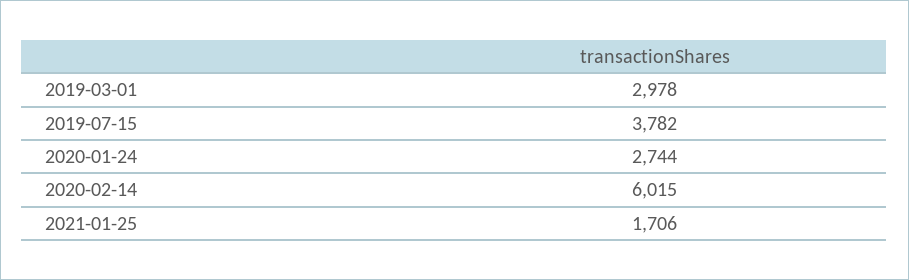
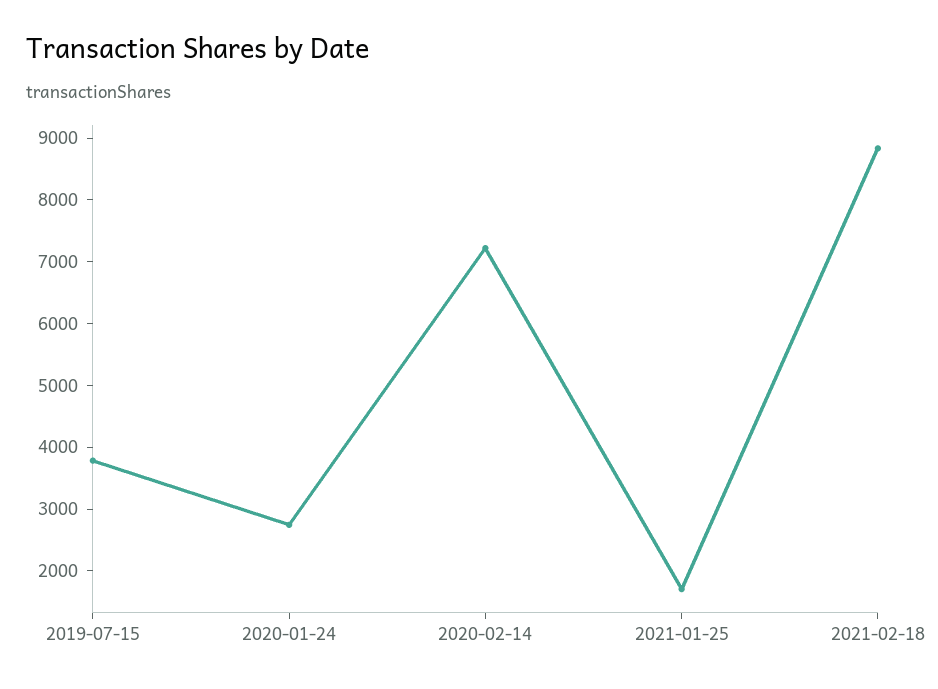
2019-03-01: 2978 -> none
2020-02-14: 6015 -> 7200
2021-02-18: none -> 8800

